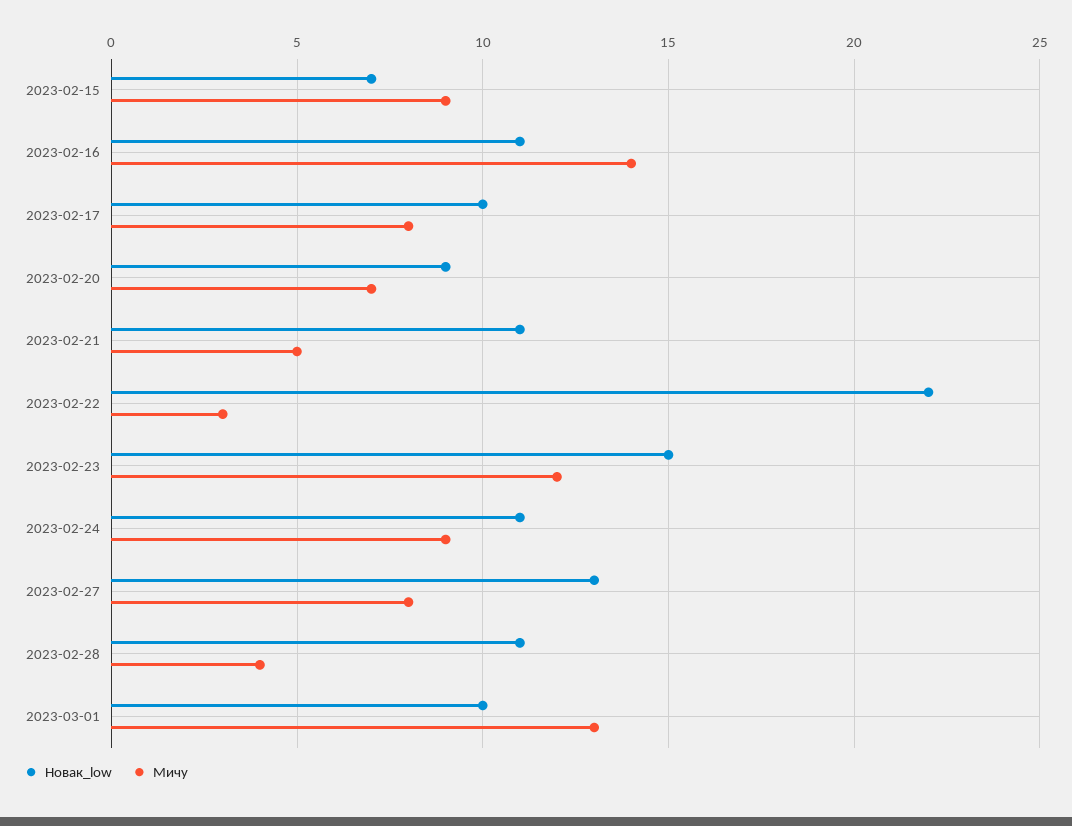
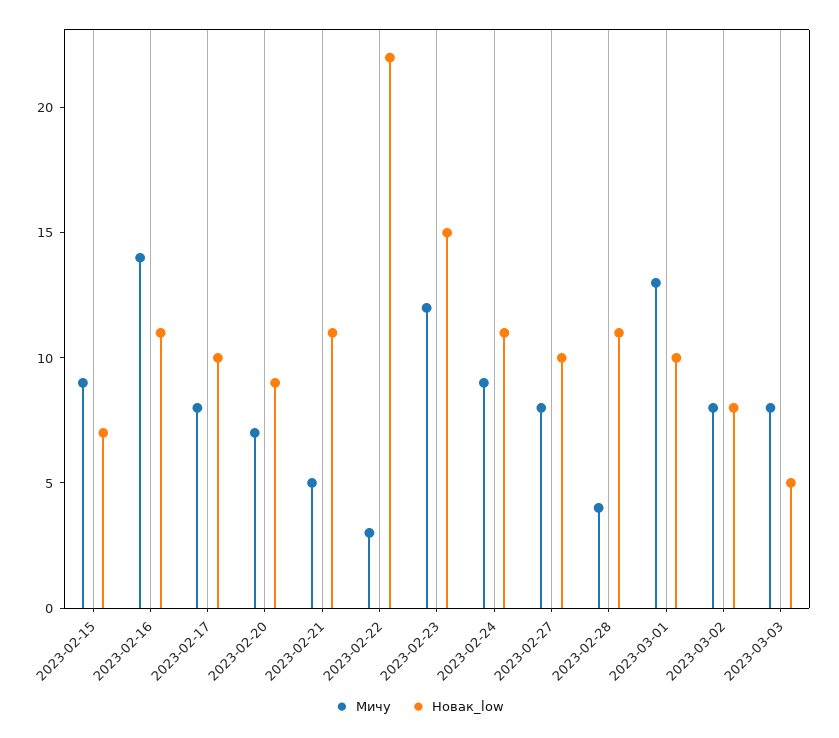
Новак_low, 2023-02-27: 13 -> 10
Мичу, 2023-03-02: none -> 8
Новак_low, 2023-03-02: none -> 8
Мичу, 2023-03-03: none -> 8
Новак_low, 2023-03-03: none -> 5

